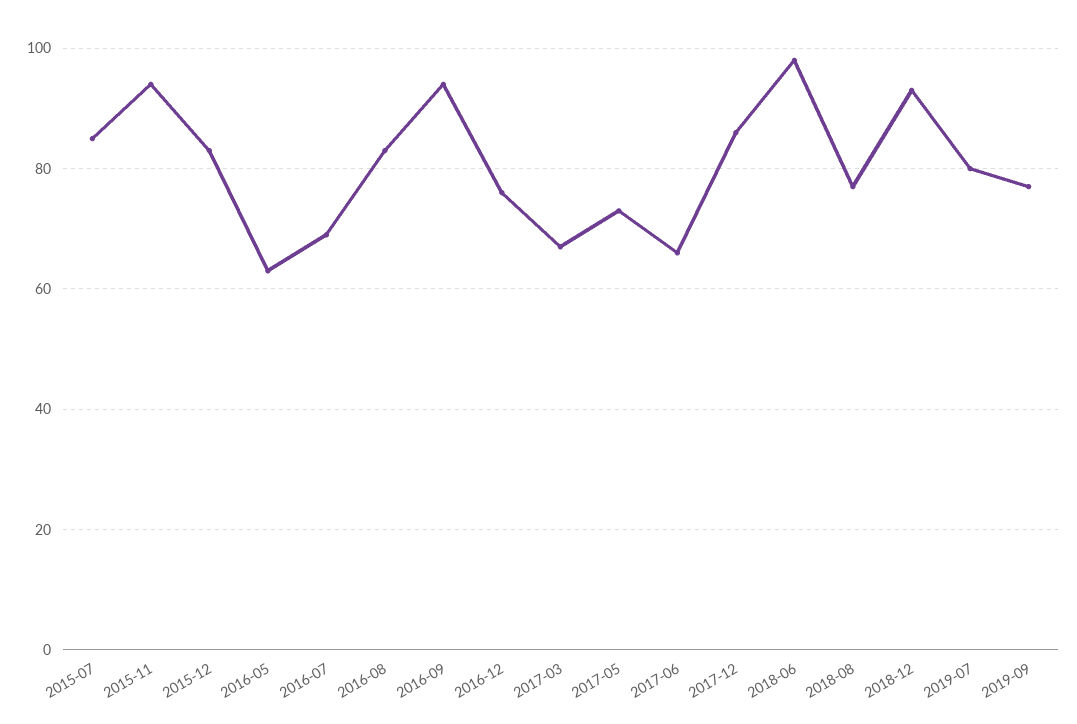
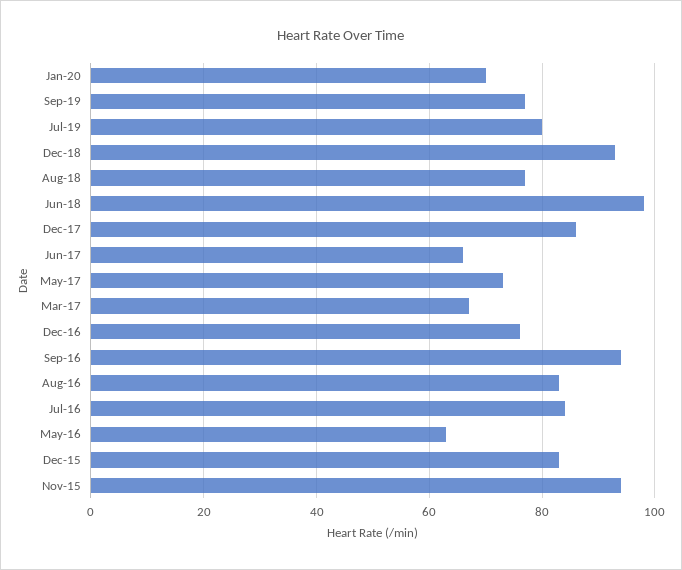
2015-07: 85 -> none
2016-07: 70 -> 85
Jan-20: none -> 70

